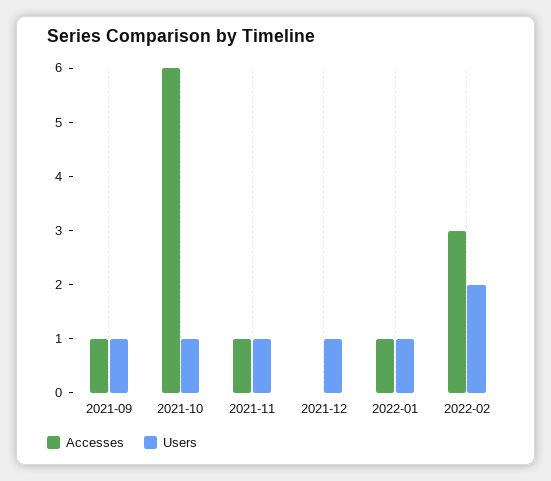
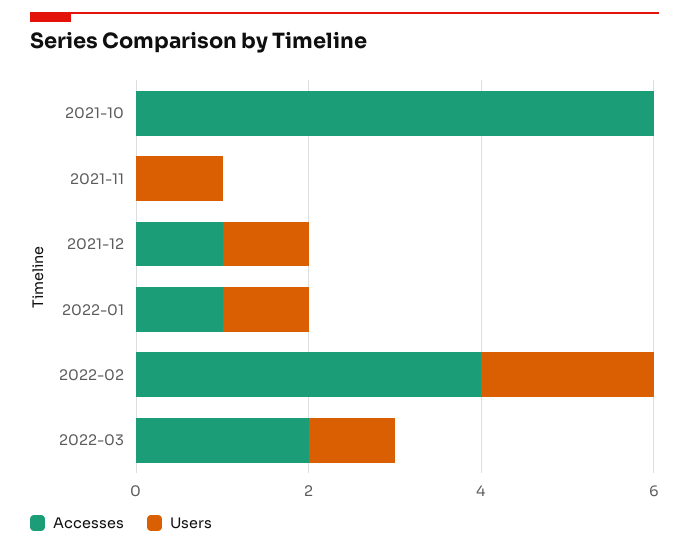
Accesses, 2021-09: 1 -> none
Users, 2021-09: 1 -> none
Users, 2021-10: 1 -> 0
Accesses, 2021-11: 1 -> 0
Accesses, 2021-12: 0 -> 1
Accesses, 2022-02: 3 -> 4
Accesses, 2022-03: none -> 2
Users, 2022-03: none -> 1

